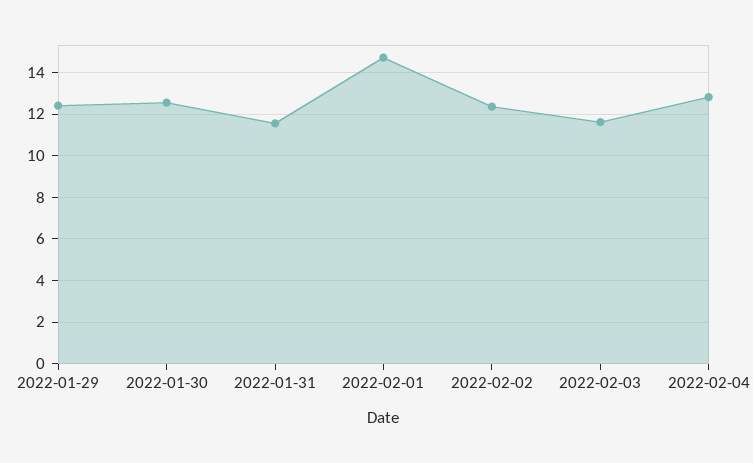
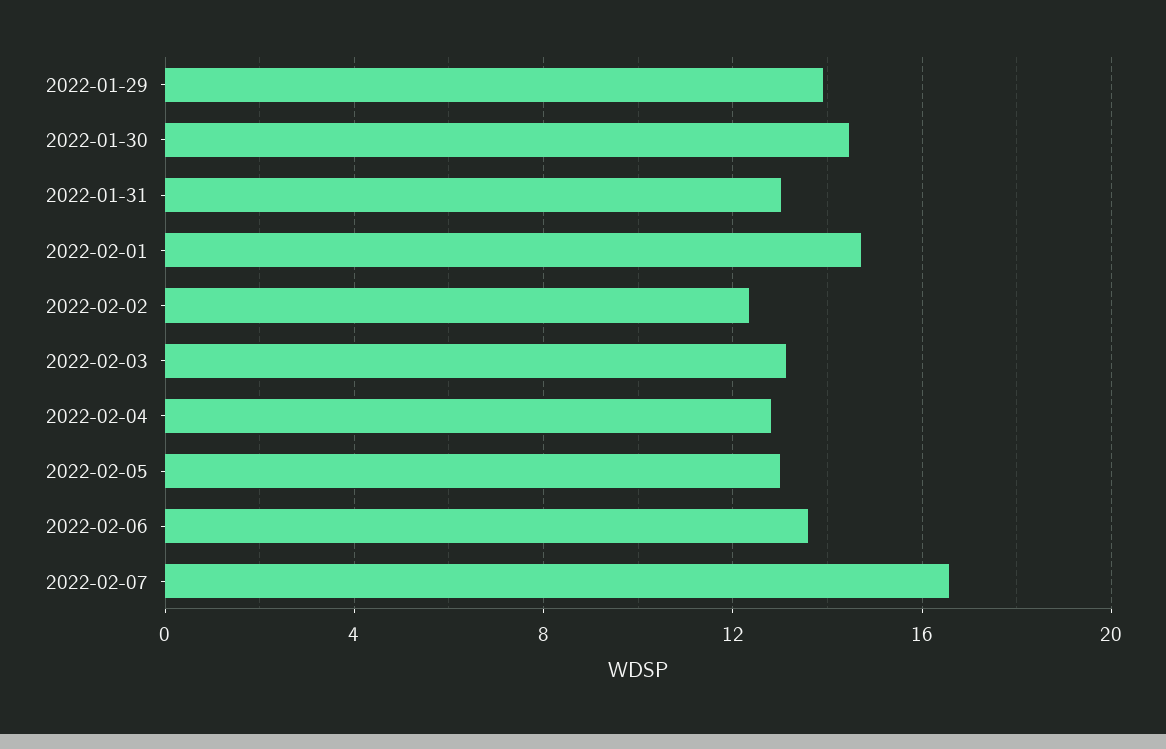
2022-01-29: 12.5 -> 14
2022-01-30: 12.5 -> 14.5
2022-01-31: 11.5 -> 13
2022-02-03: 11.5 -> 13
2022-02-05: none -> 13
2022-02-06: none -> 13.5
2022-02-07: none -> 16.5

